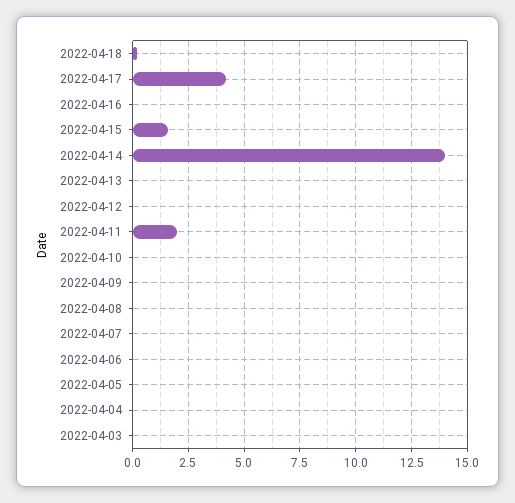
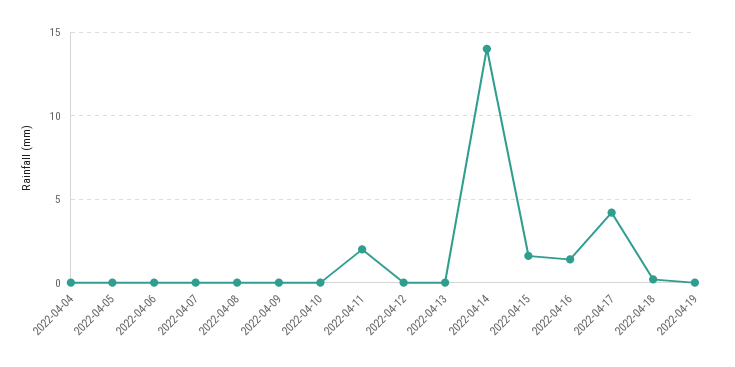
2022-04-16: 0 -> 1.5
2022-04-03: 0 -> none
2022-04-19: none -> 0

